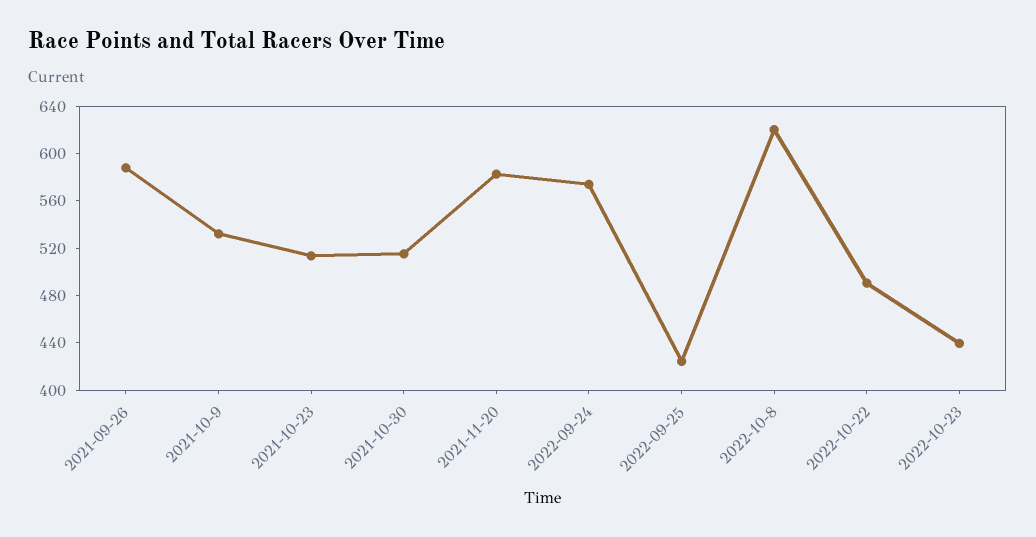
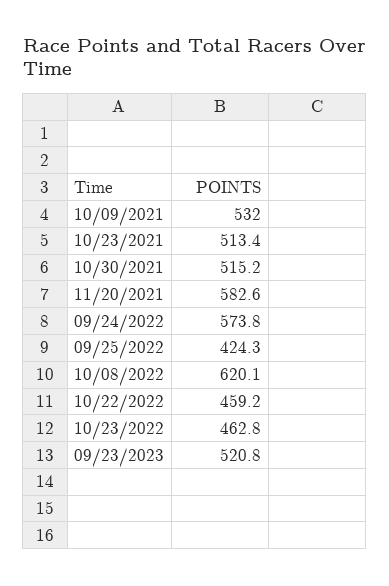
2021-09-26: 590 -> none
2022-10-22: 490 -> 459.2
2022-10-23: 440 -> 462.8
09/23/2023: none -> 520.8

